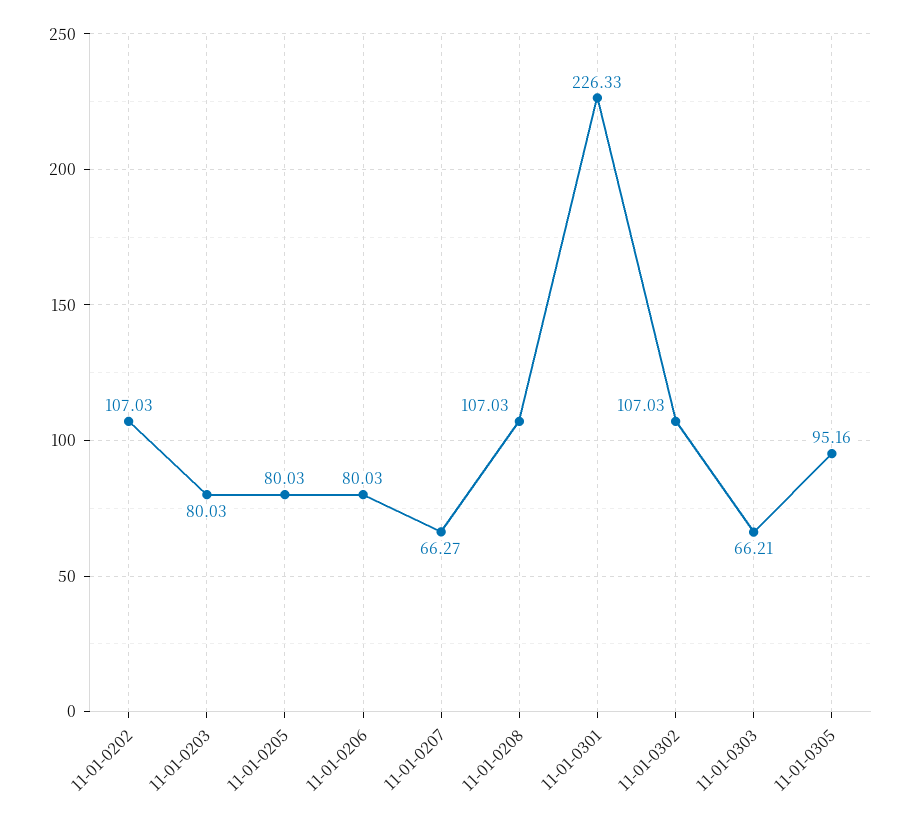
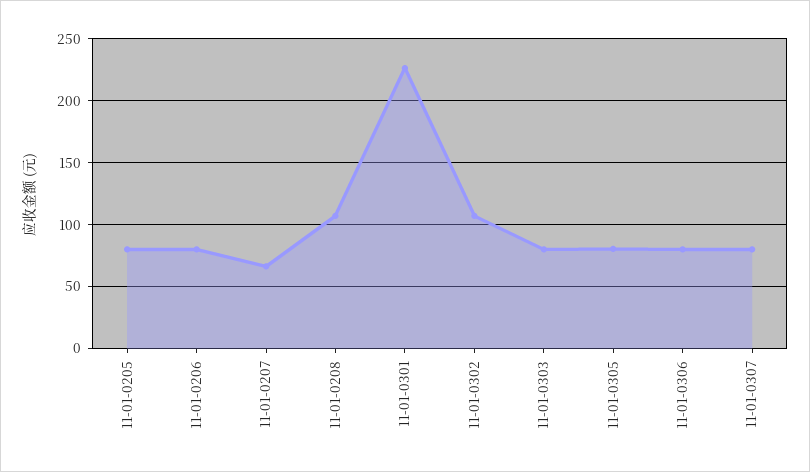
11-01-0202: 107.03 -> none
11-01-0203: 80.03 -> none
11-01-0303: 66.21 -> 80
11-01-0305: 95.16 -> 80
11-01-0306: none -> 80
11-01-0307: none -> 80

